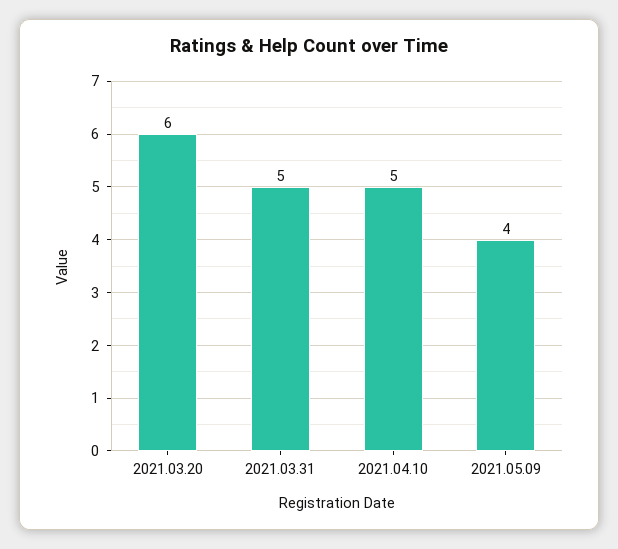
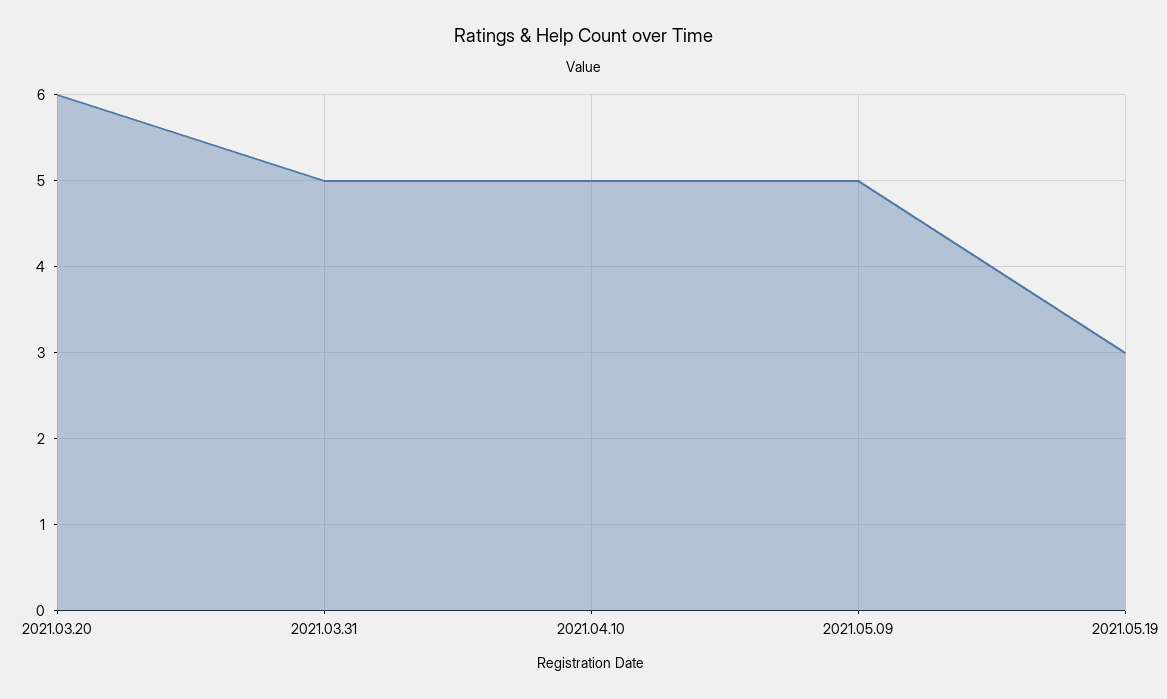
2021.05.09: 4 -> 5
2021.05.19: none -> 3

